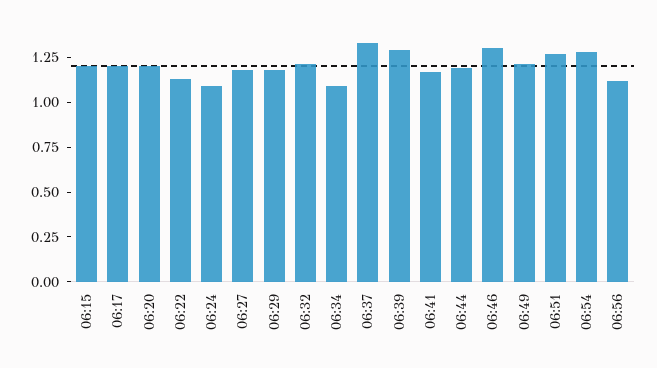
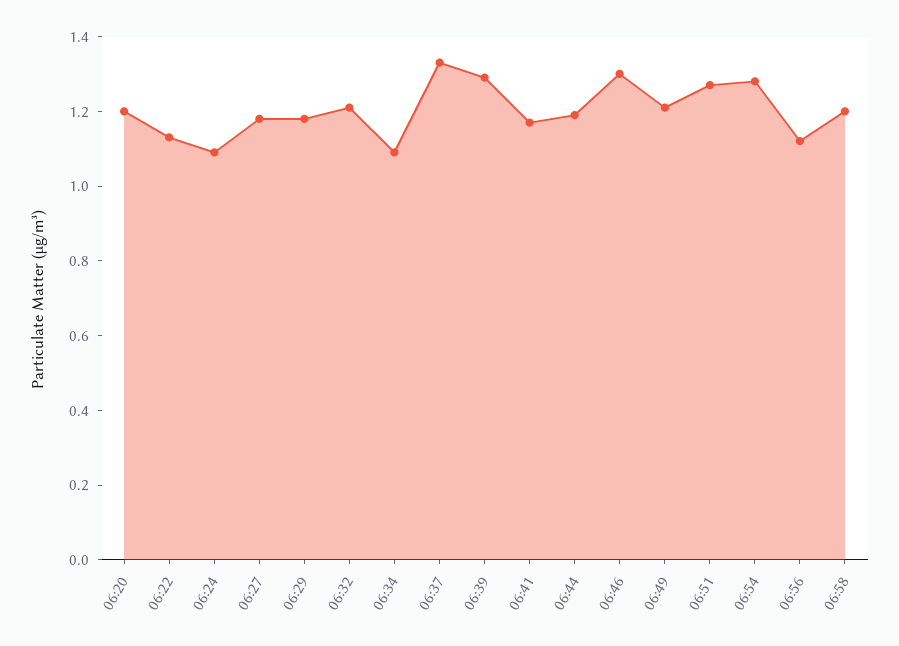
06:15: 1.2 -> none
06:17: 1.2 -> none
06:58: none -> 1.2

